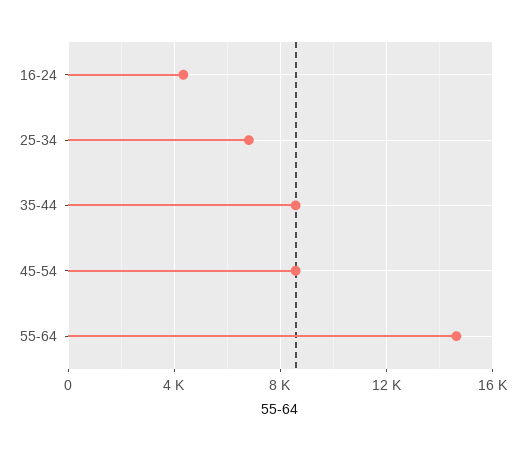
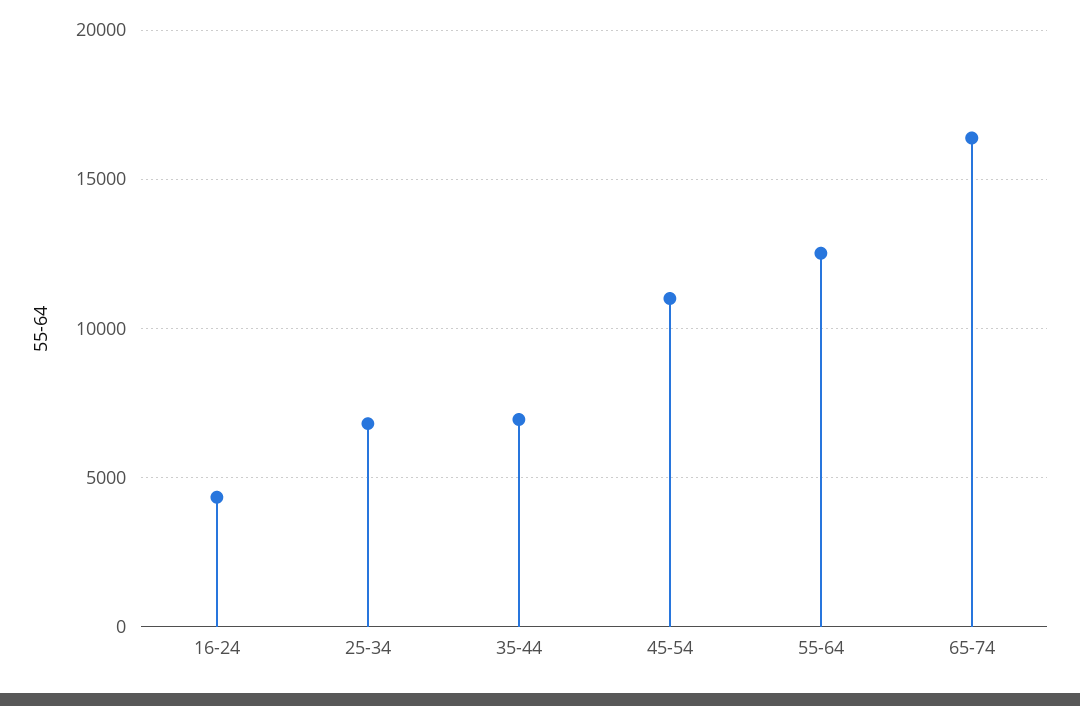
35-44: 8500 -> 7000
45-54: 8500 -> 11000
55-64: 14500 -> 12500
65-74: none -> 16500

